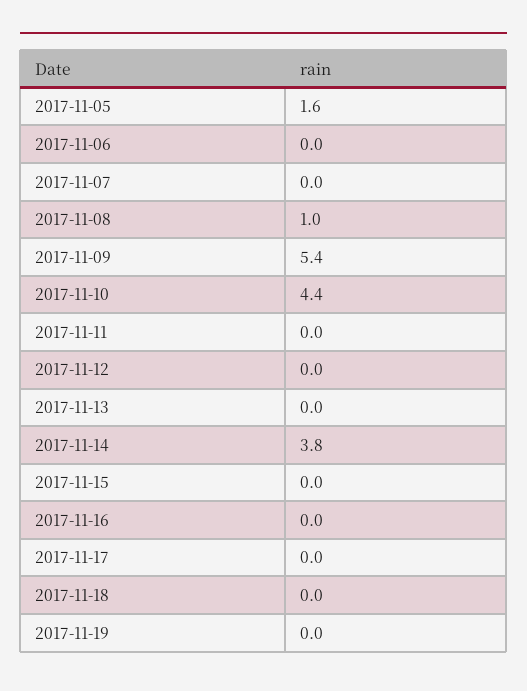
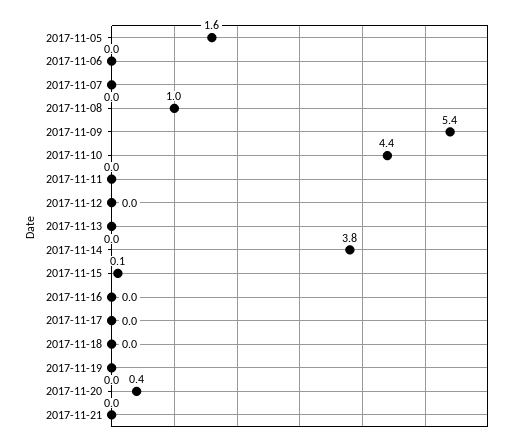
2017-11-15: 0 -> 0.1
2017-11-20: none -> 0.4
2017-11-21: none -> 0

